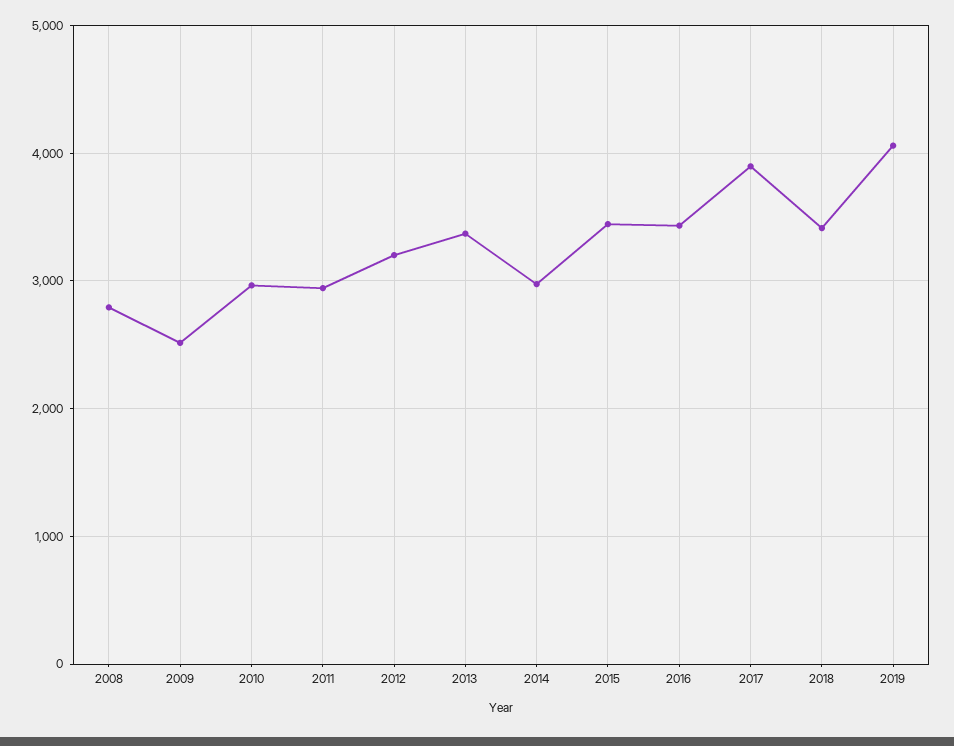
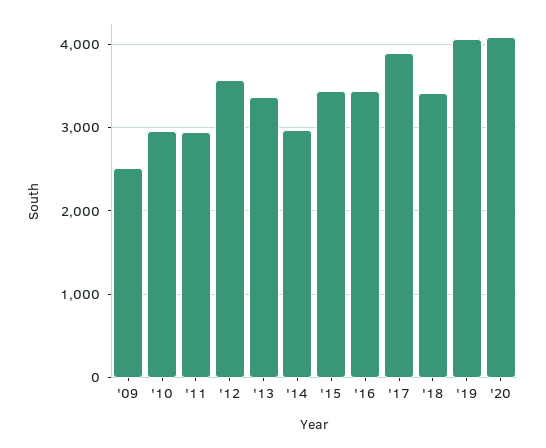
2008: 2800 -> none
2012: 3200 -> 3600
'20: none -> 4100

